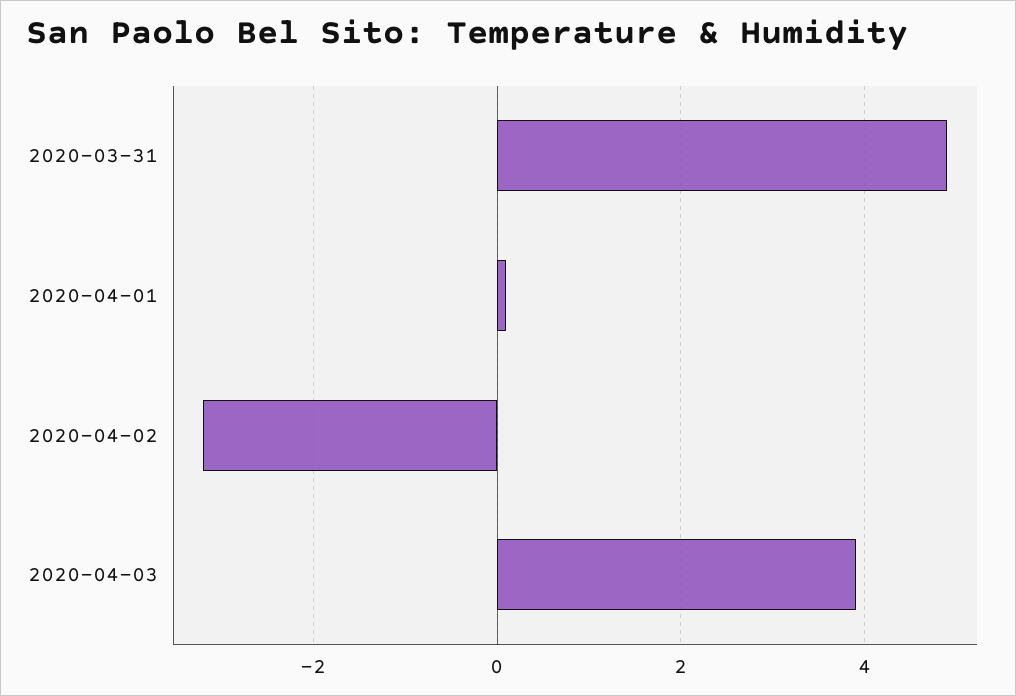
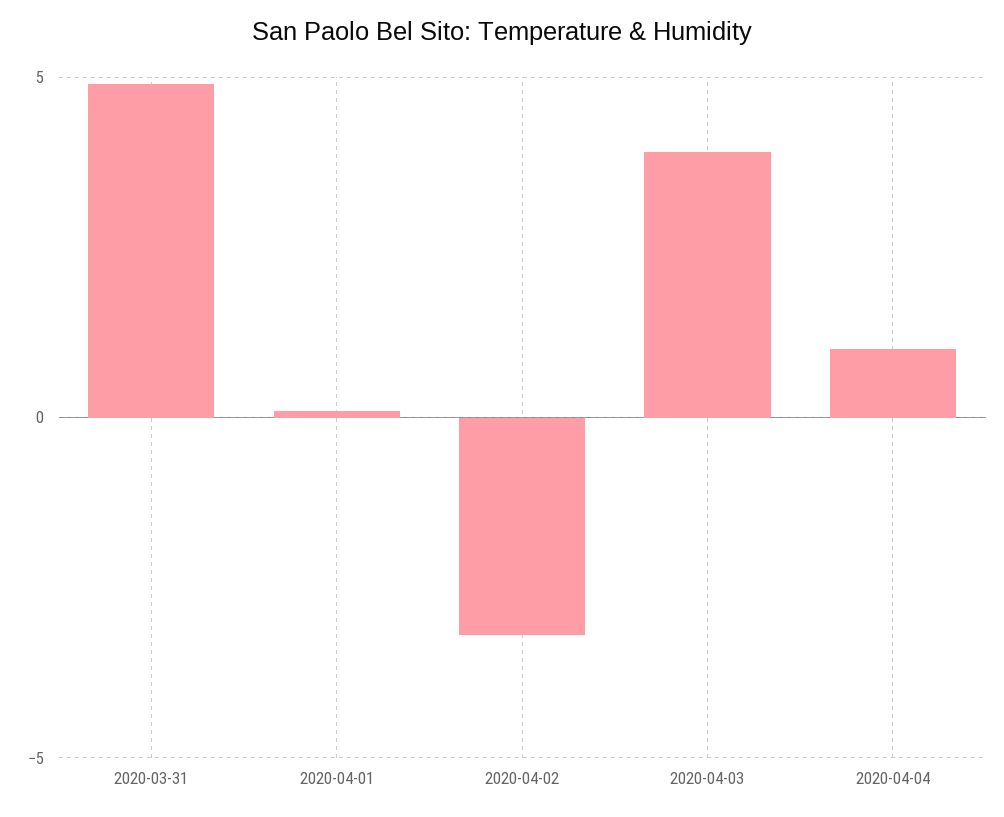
2020-04-04: none -> 1

